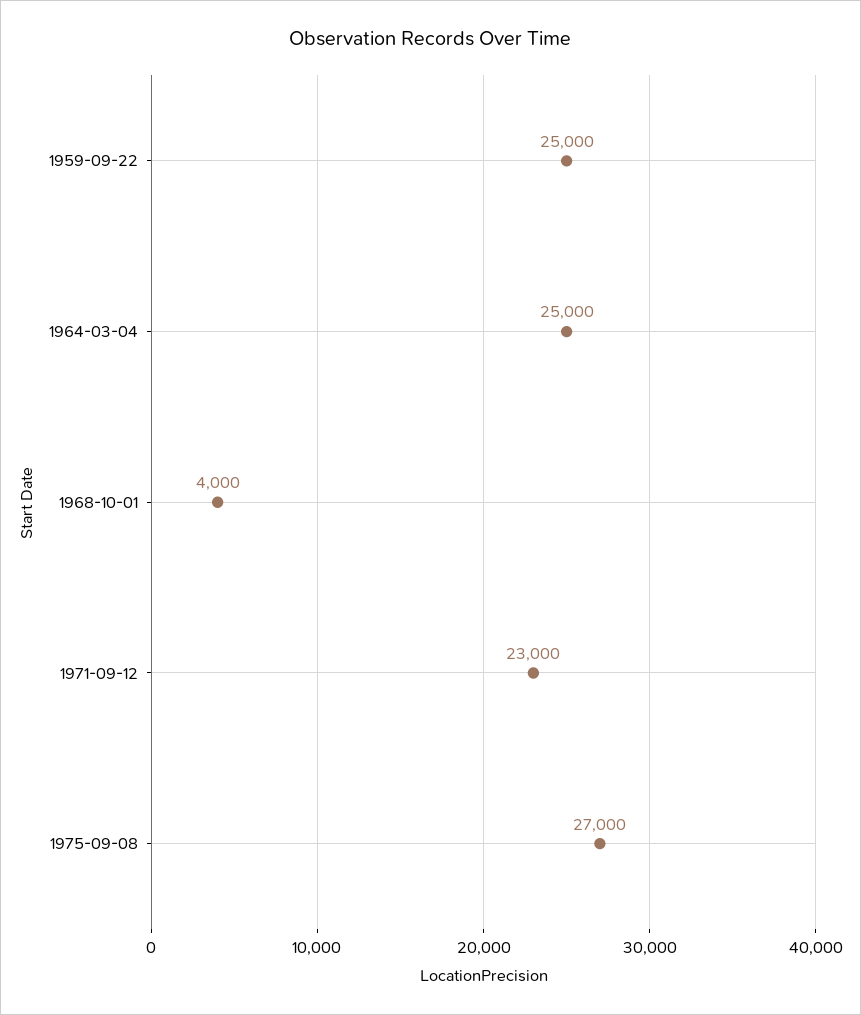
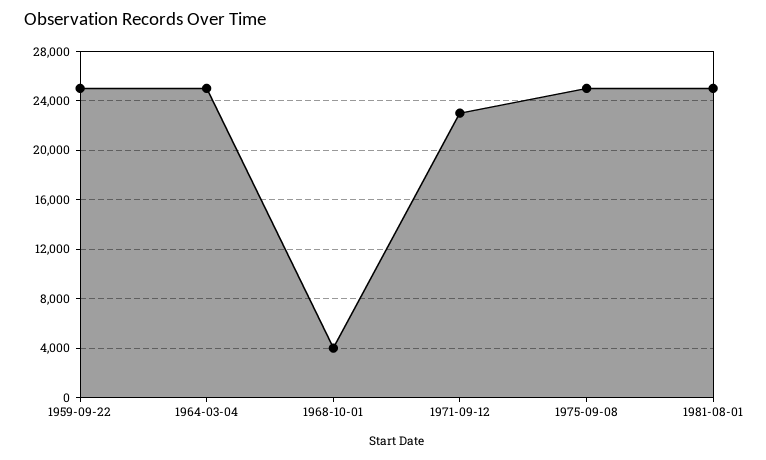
1975-09-08: 27000 -> 25000
1981-08-01: none -> 25000

